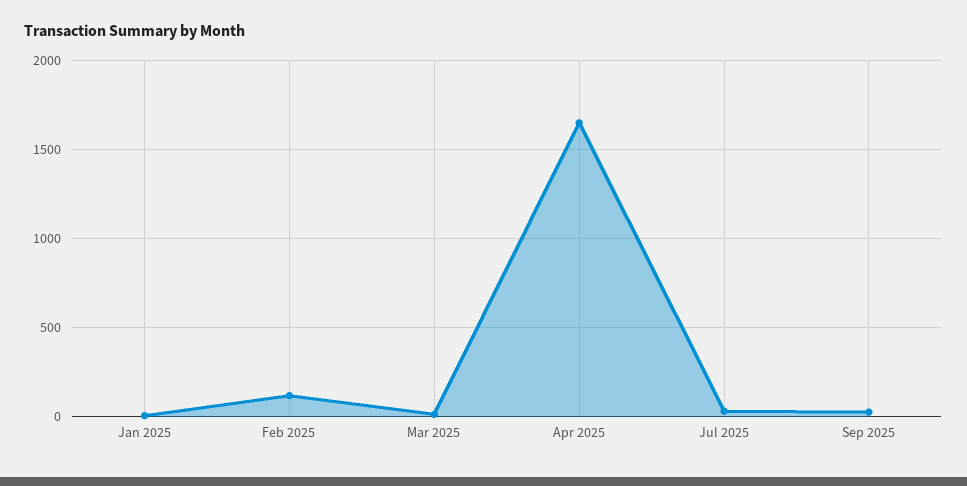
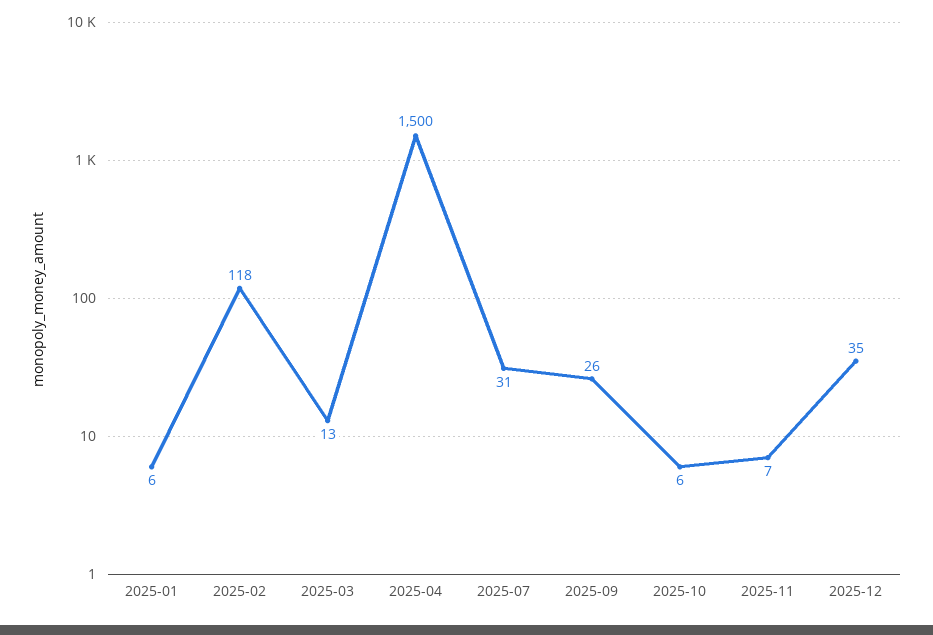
Apr 2025: 1650 -> 1500
2025-10: none -> 6
2025-11: none -> 7
2025-12: none -> 35

